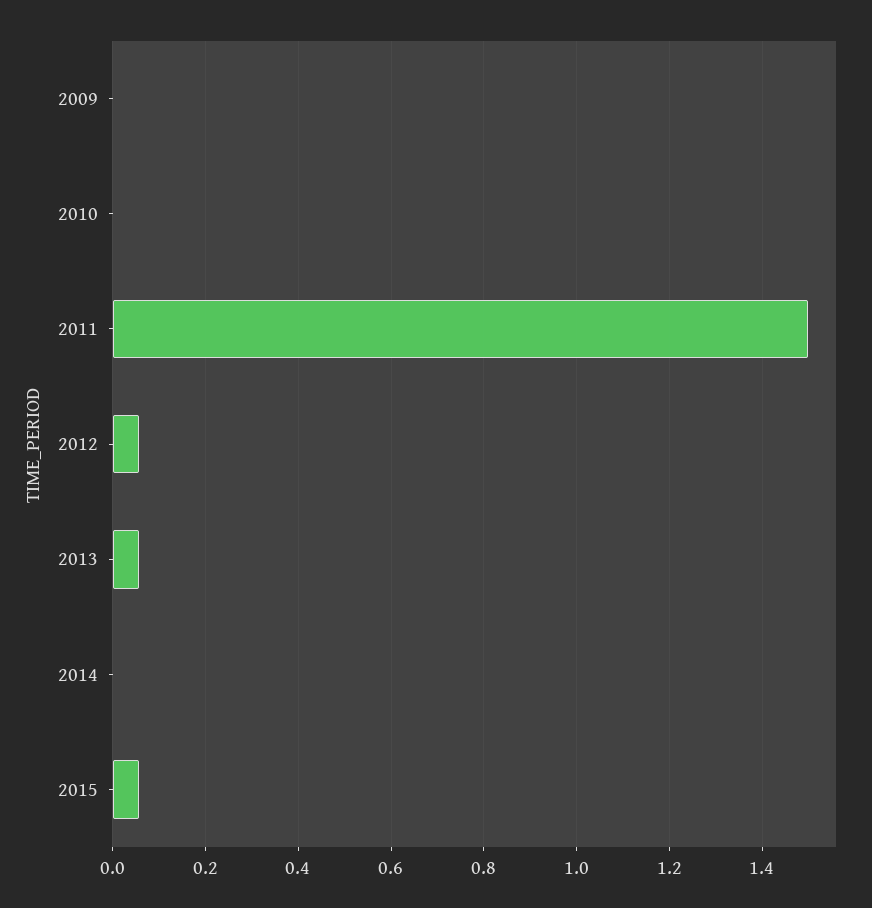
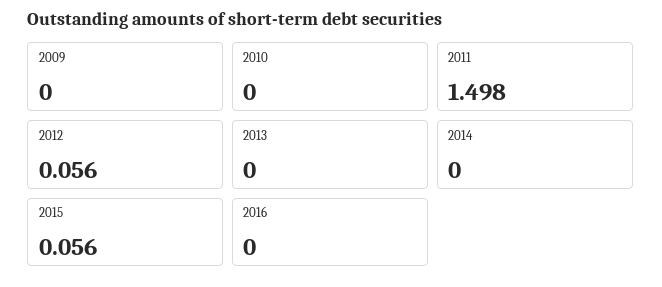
2013: 0.06 -> 0
2016: none -> 0

